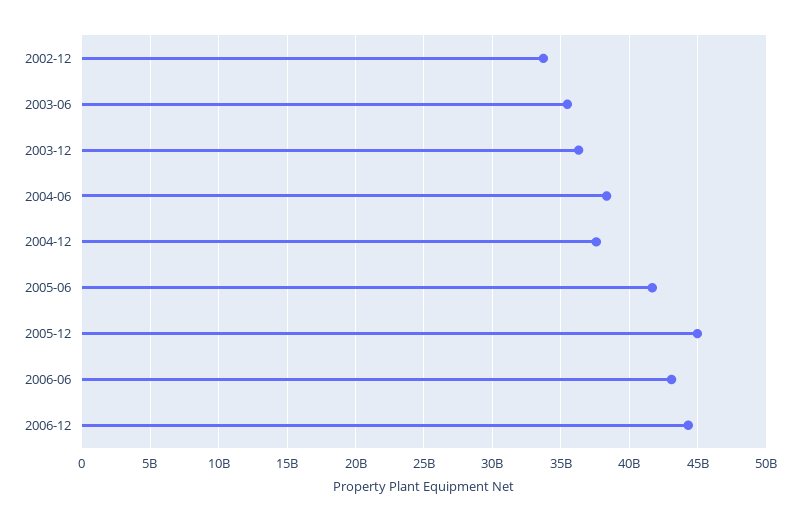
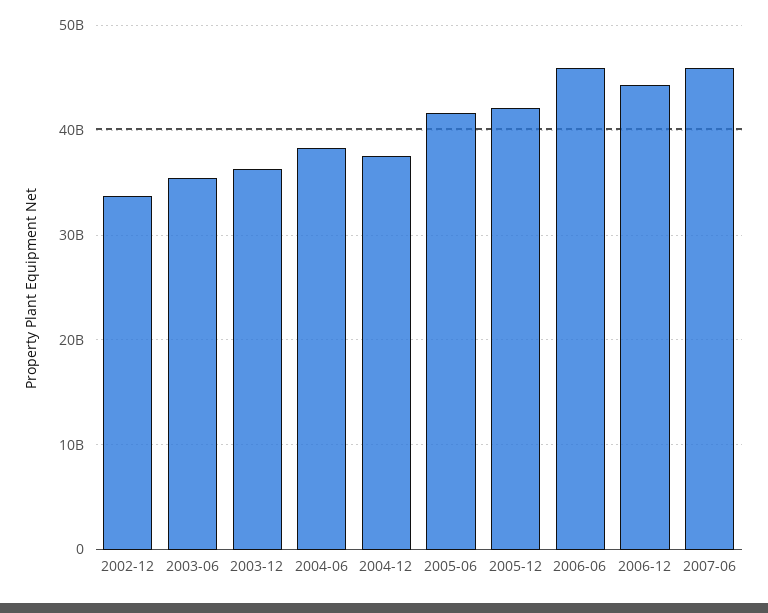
2005-12: 45000000000 -> 42000000000
2006-06: 43000000000 -> 46000000000
2007-06: none -> 46000000000

